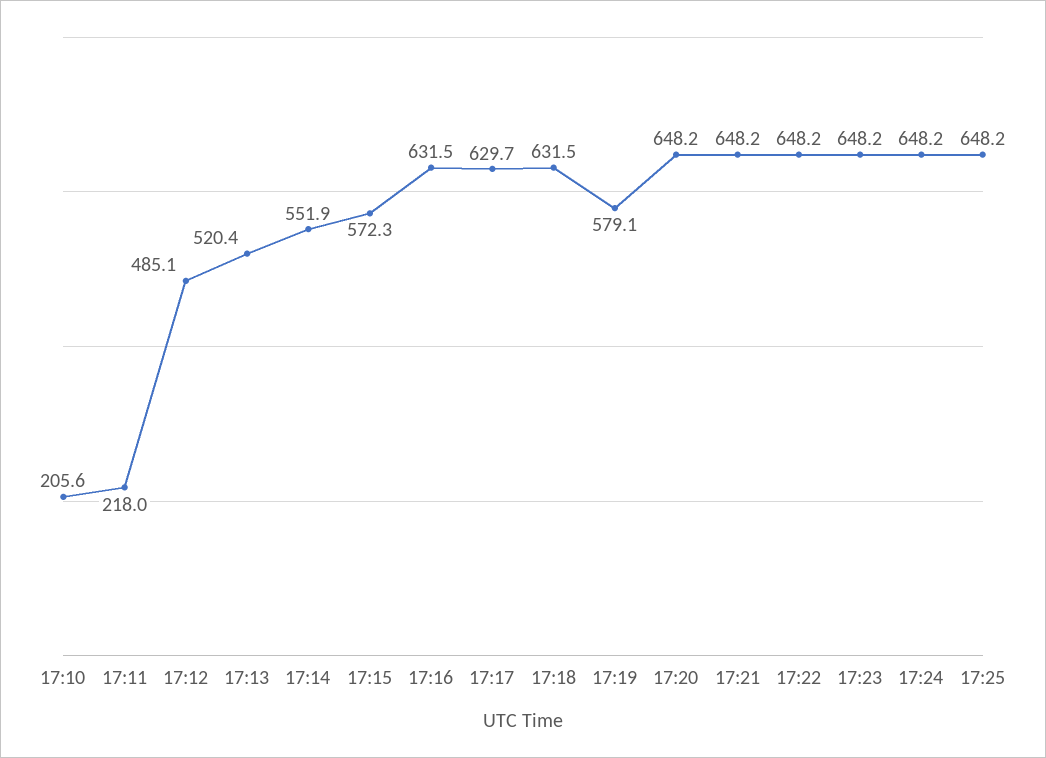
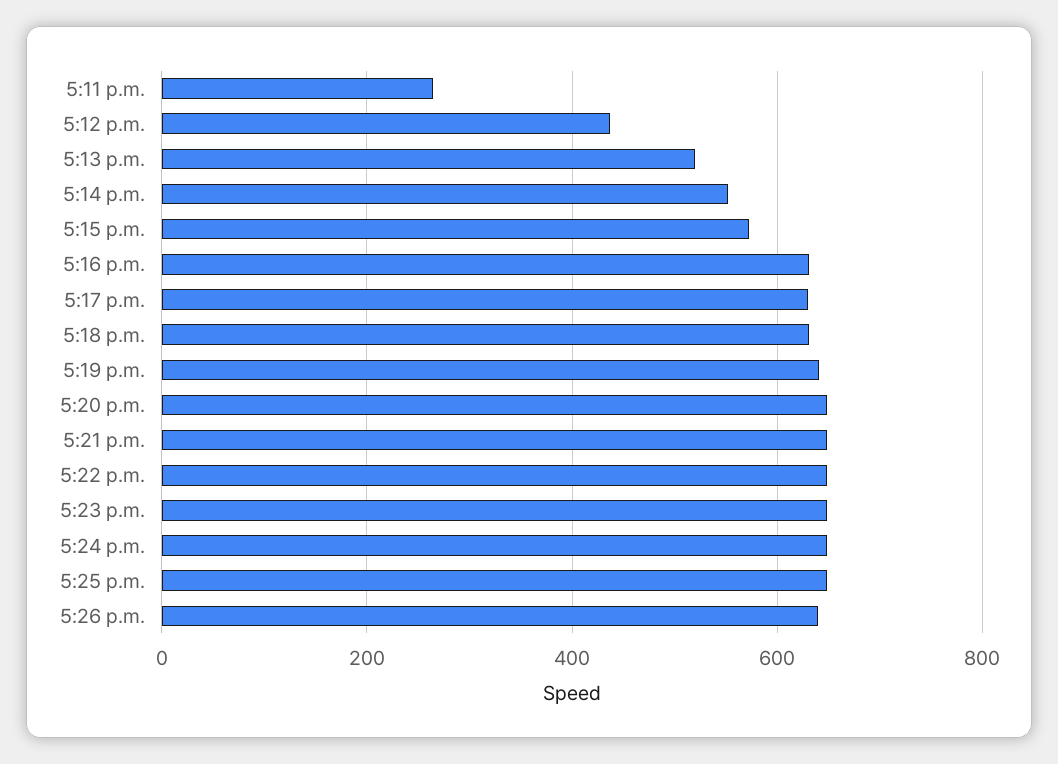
17:10: 205.6 -> none
17:11: 218 -> 260
17:12: 485.1 -> 440
17:19: 579.1 -> 640
5:26 p.m.: none -> 640

